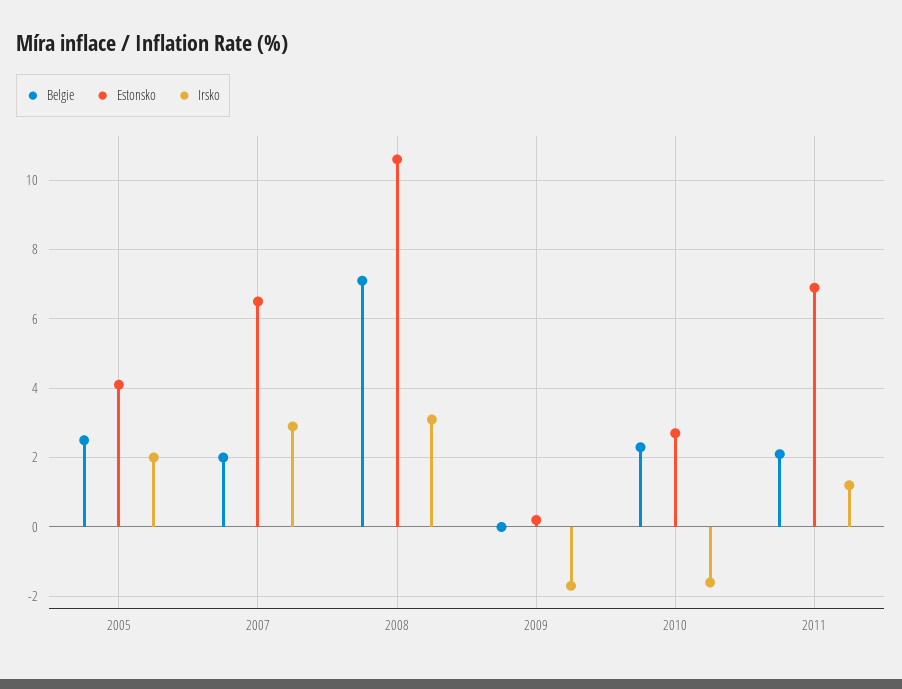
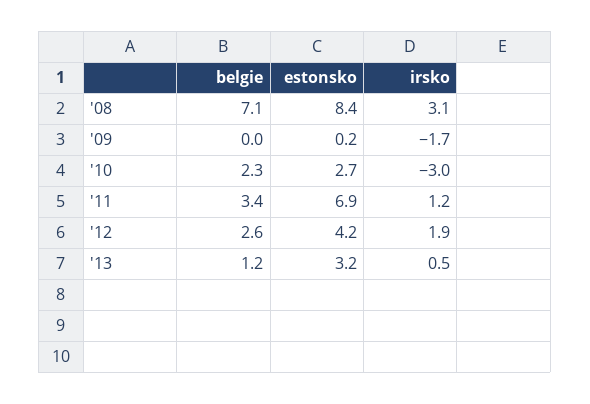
Belgie, 2005: 2.5 -> none
Estonsko, 2005: 4 -> none
Irsko, 2005: 2 -> none
Belgie, 2007: 2 -> none
Estonsko, 2007: 6.5 -> none
Irsko, 2007: 3 -> none
Estonsko, 2008: 10.5 -> 8.4
Irsko, 2010: -1.5 -> -3
Belgie, 2011: 2 -> 3.4
Belgie, '12: none -> 2.6
Estonsko, '12: none -> 4.2
Irsko, '12: none -> 1.9
Belgie, '13: none -> 1.2
Estonsko, '13: none -> 3.2
Irsko, '13: none -> 0.5

